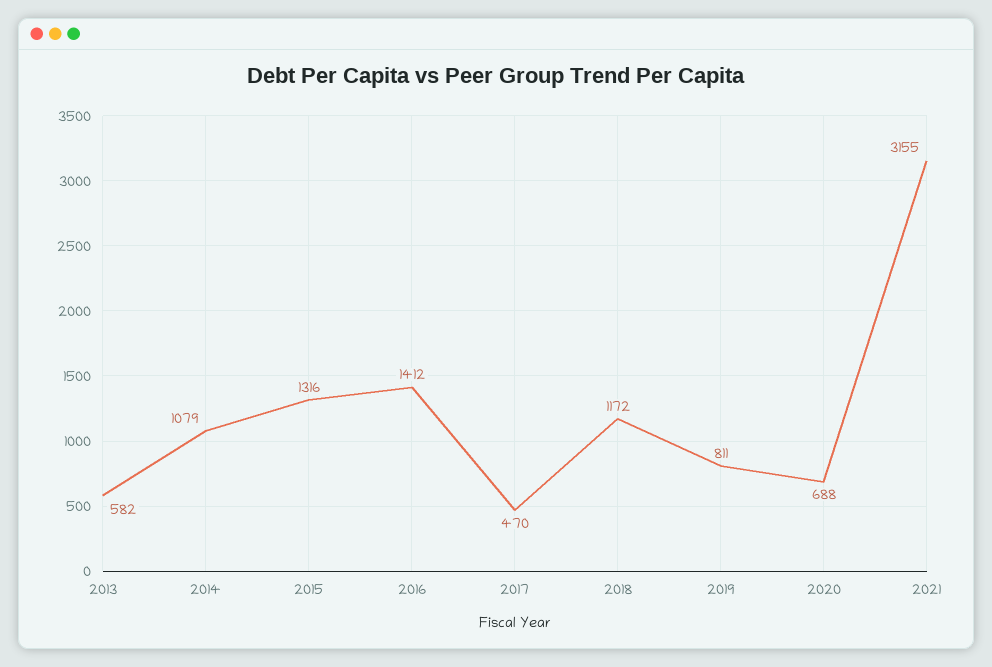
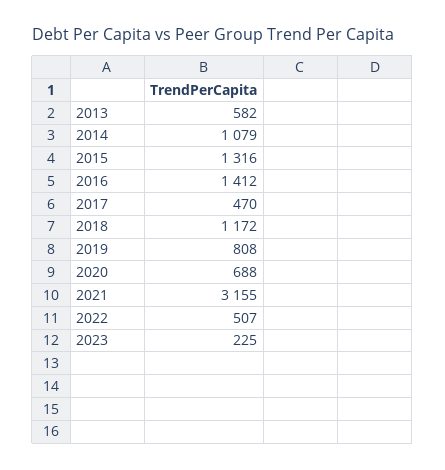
2019: 811 -> 808
2022: none -> 507
2023: none -> 225

